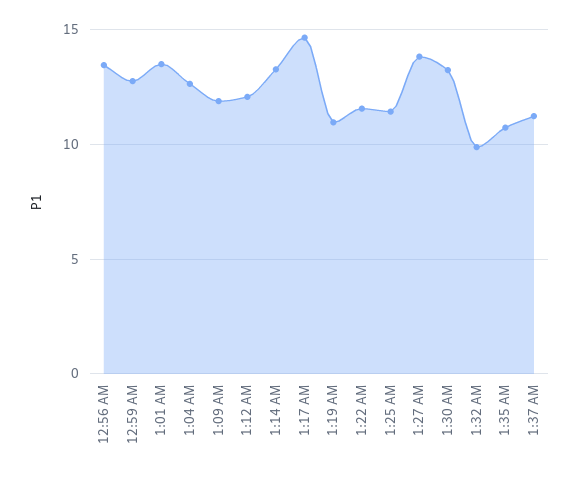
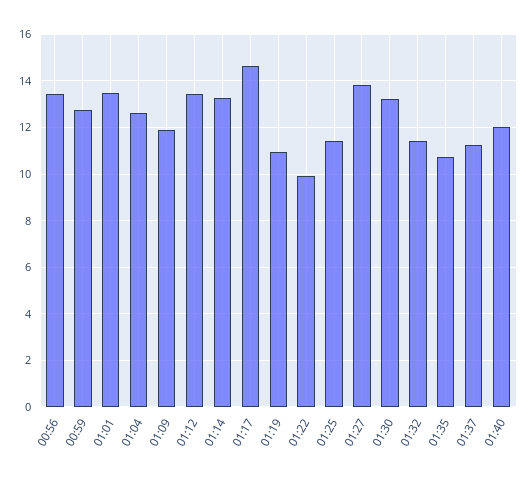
1:12 AM: 12 -> 13.5
1:22 AM: 11.5 -> 10
1:32 AM: 10 -> 11.5
01:40: none -> 12

